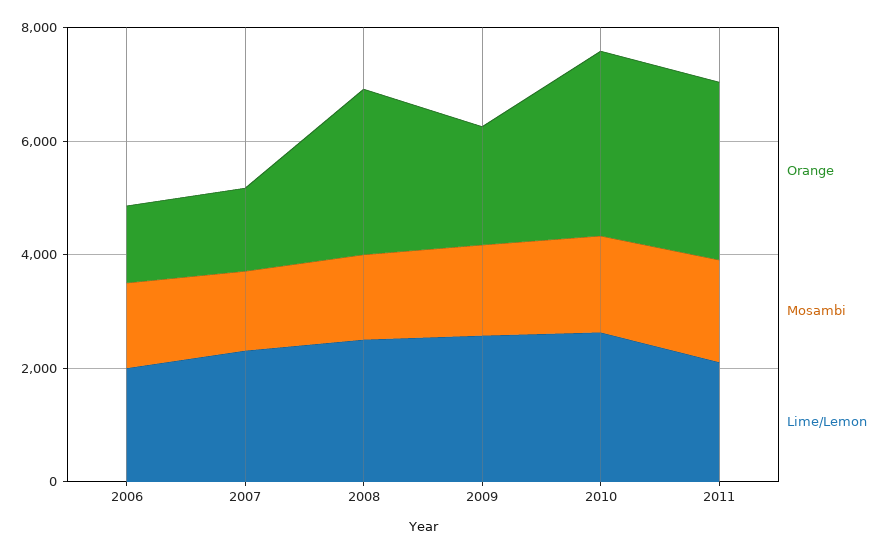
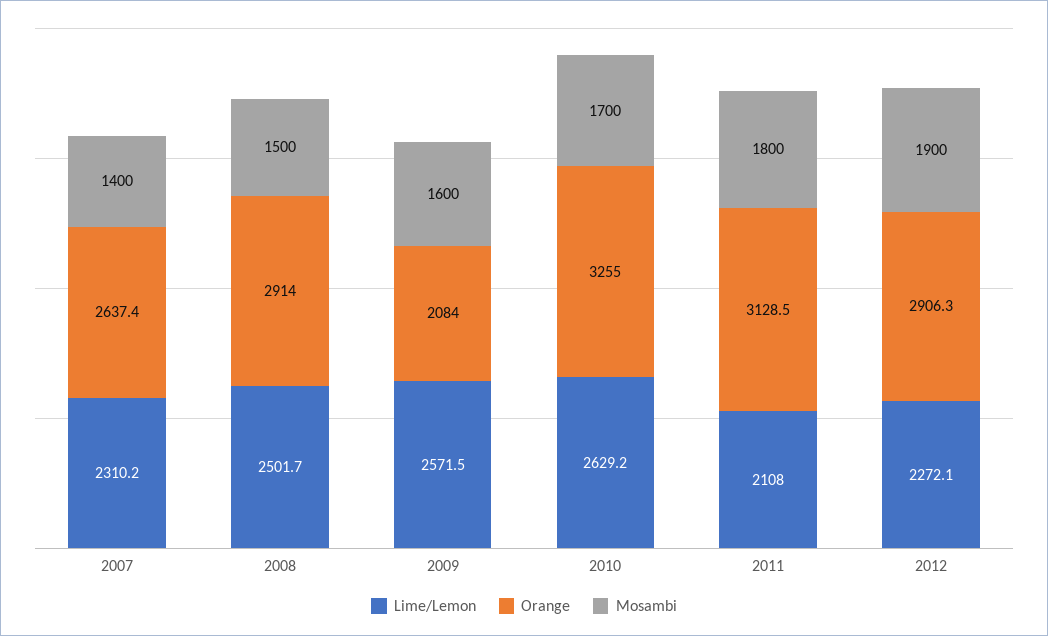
Orange, 2006: 1500 -> none
Mosambi, 2006: 1500 -> none
Lime/Lemon, 2006: 2000 -> none
Orange, 2007: 1500 -> 2637.4
Lime/Lemon, 2012: none -> 2272.1
Orange, 2012: none -> 2906.3
Mosambi, 2012: none -> 1900

